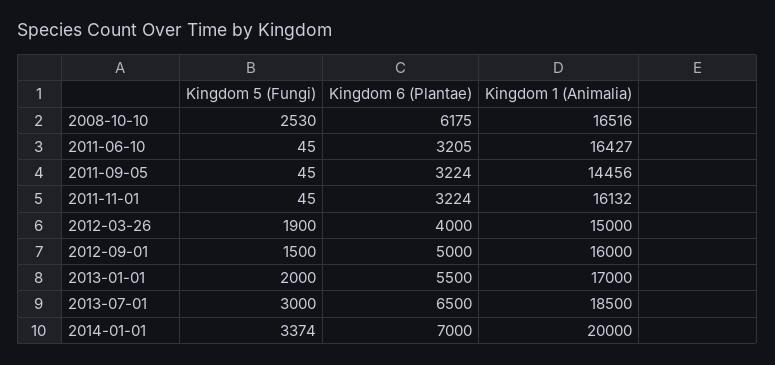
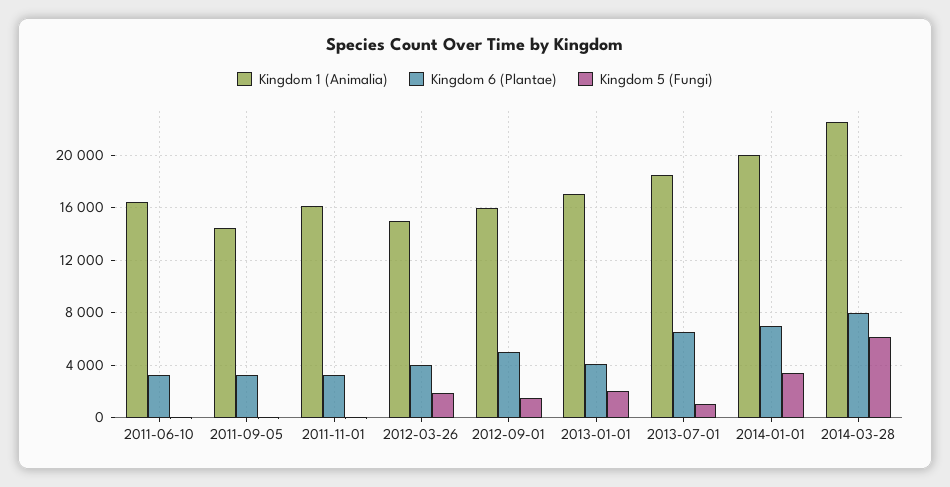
Kingdom 5 (Fungi), 2008-10-10: 2530 -> none
Kingdom 6 (Plantae), 2008-10-10: 6175 -> none
Kingdom 1 (Animalia), 2008-10-10: 16516 -> none
Kingdom 6 (Plantae), 2013-01-01: 5500 -> 4000
Kingdom 5 (Fungi), 2013-07-01: 3000 -> 1000
Kingdom 1 (Animalia), 2014-03-28: none -> 22500
Kingdom 6 (Plantae), 2014-03-28: none -> 8000
Kingdom 5 (Fungi), 2014-03-28: none -> 6000

